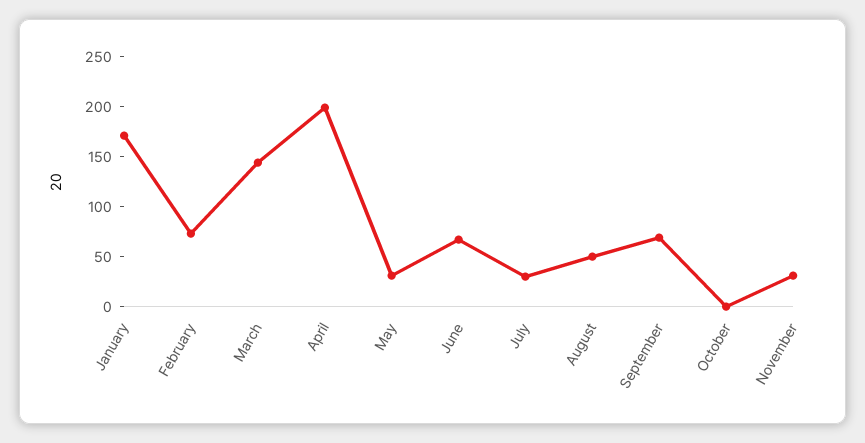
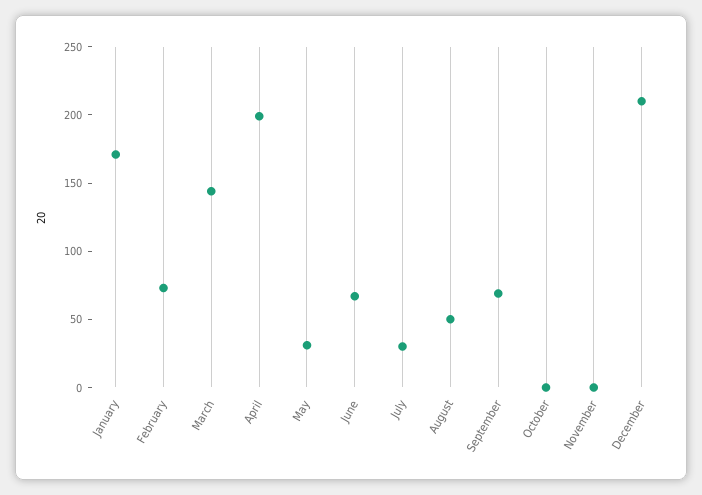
November: 30 -> 0
December: none -> 210

